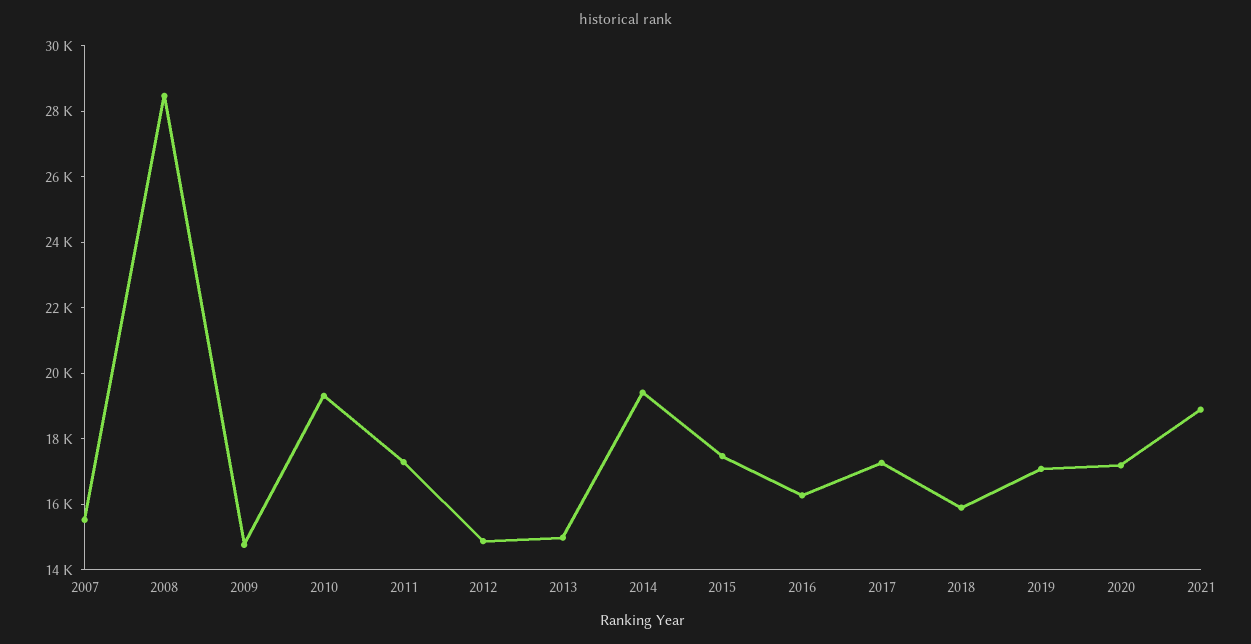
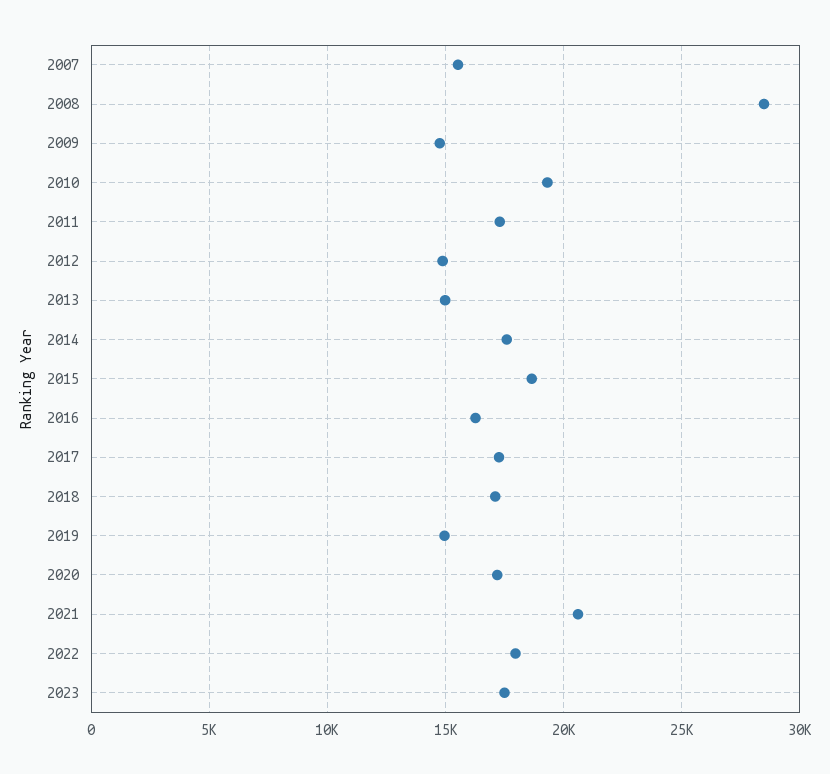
2014: 19500 -> 17500
2015: 17500 -> 18500
2018: 16000 -> 17000
2019: 17000 -> 15000
2021: 19000 -> 20500
2022: none -> 18000
2023: none -> 17500

